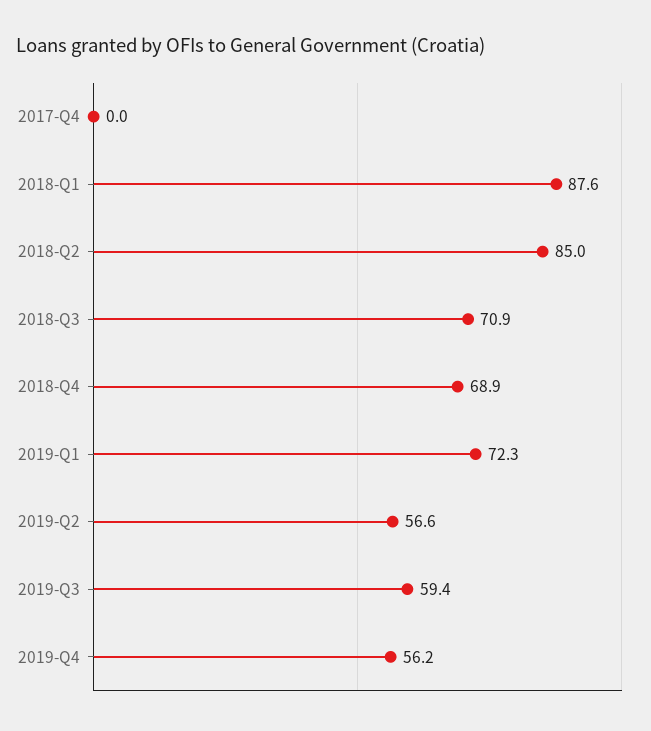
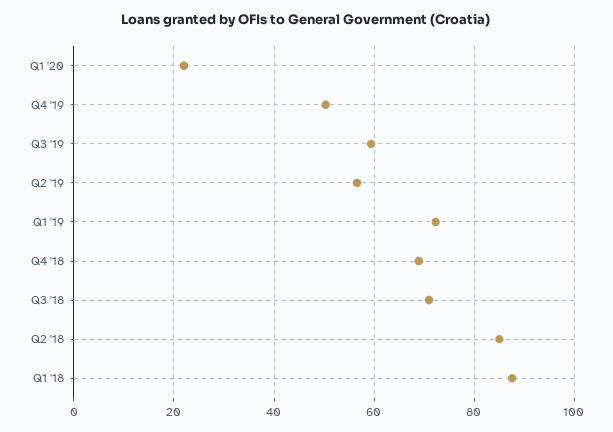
2017-Q4: 0 -> none
2019-Q4: 56.2 -> 50
Q1 '20: none -> 22

